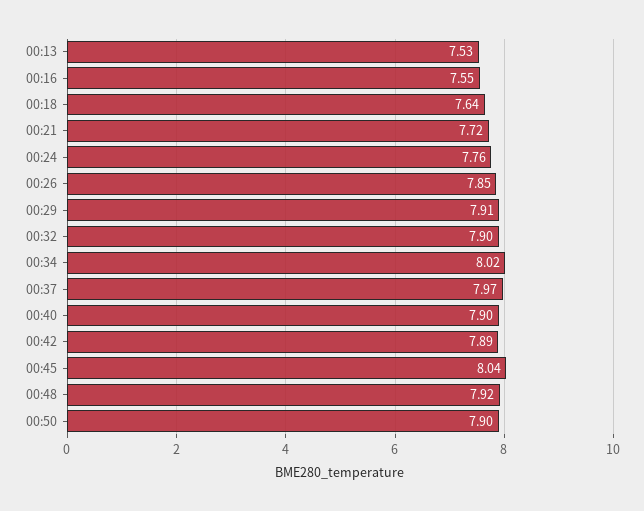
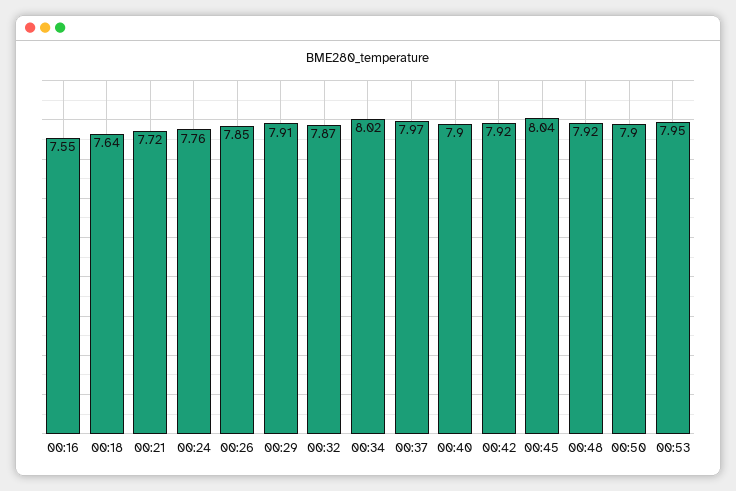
00:13: 7.53 -> none
00:32: 7.9 -> 7.87
00:42: 7.89 -> 7.92
00:53: none -> 7.95

